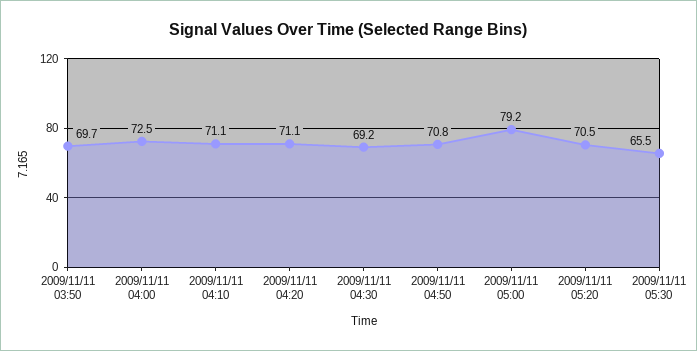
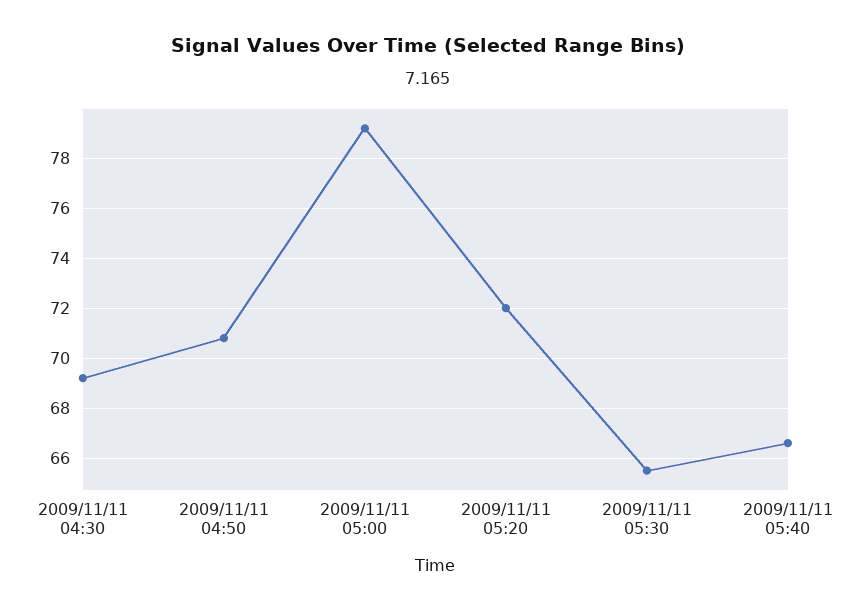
2009/11/11 03:50: 69.7 -> none
2009/11/11 04:00: 72.5 -> none
2009/11/11 04:10: 71.1 -> none
2009/11/11 04:20: 71.1 -> none
2009/11/11 05:20: 70.5 -> 72
2009/11/11 05:40: none -> 66.5

